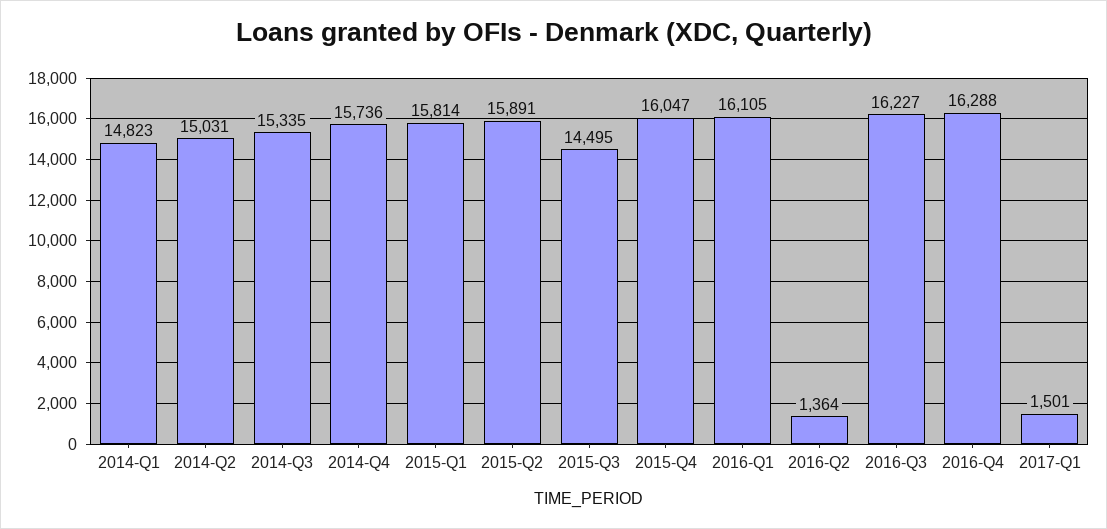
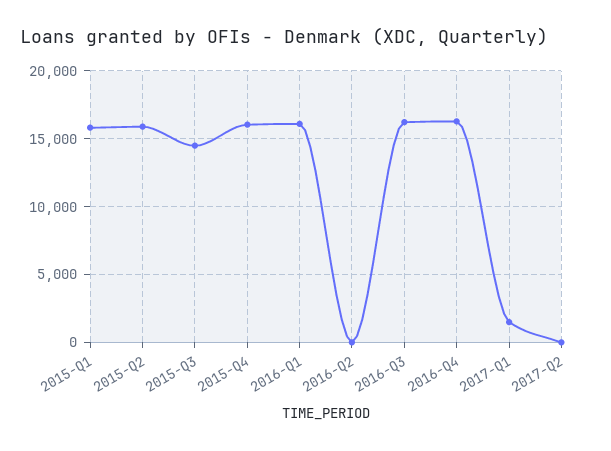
2014-Q1: 14823 -> none
2014-Q2: 15031 -> none
2014-Q3: 15335 -> none
2014-Q4: 15736 -> none
2016-Q2: 1364 -> 0
2017-Q2: none -> 0

